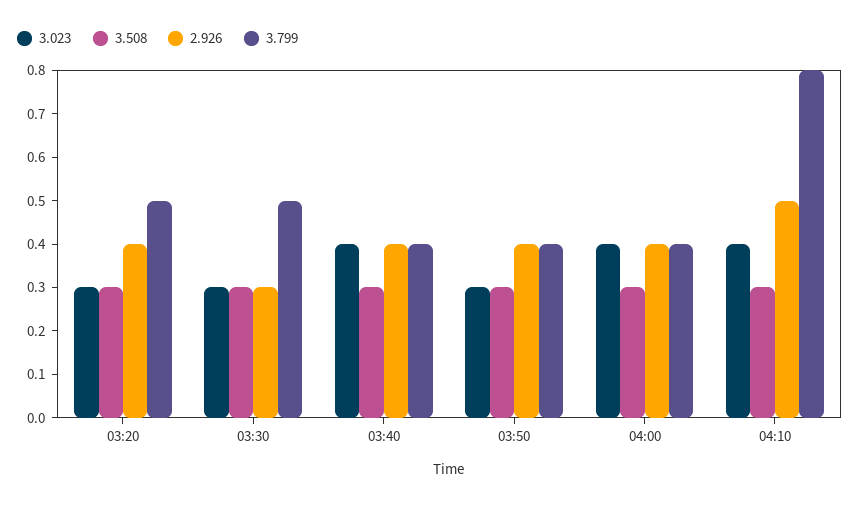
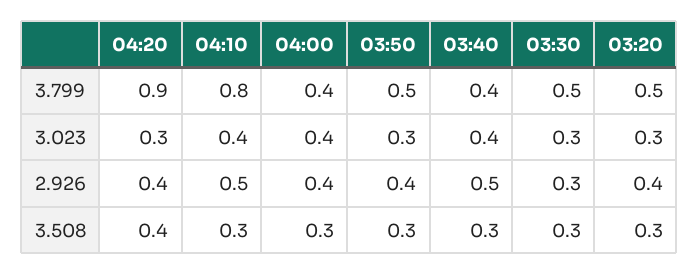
2.926, 03:40: 0.4 -> 0.5
3.799, 03:50: 0.4 -> 0.5
3.799, 04:20: none -> 0.9
3.023, 04:20: none -> 0.3
2.926, 04:20: none -> 0.4
3.508, 04:20: none -> 0.4

